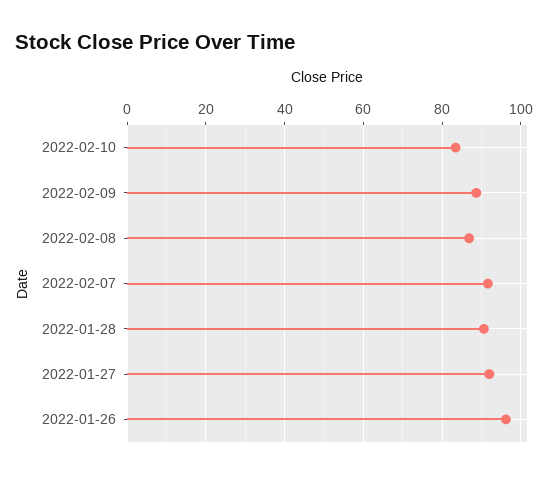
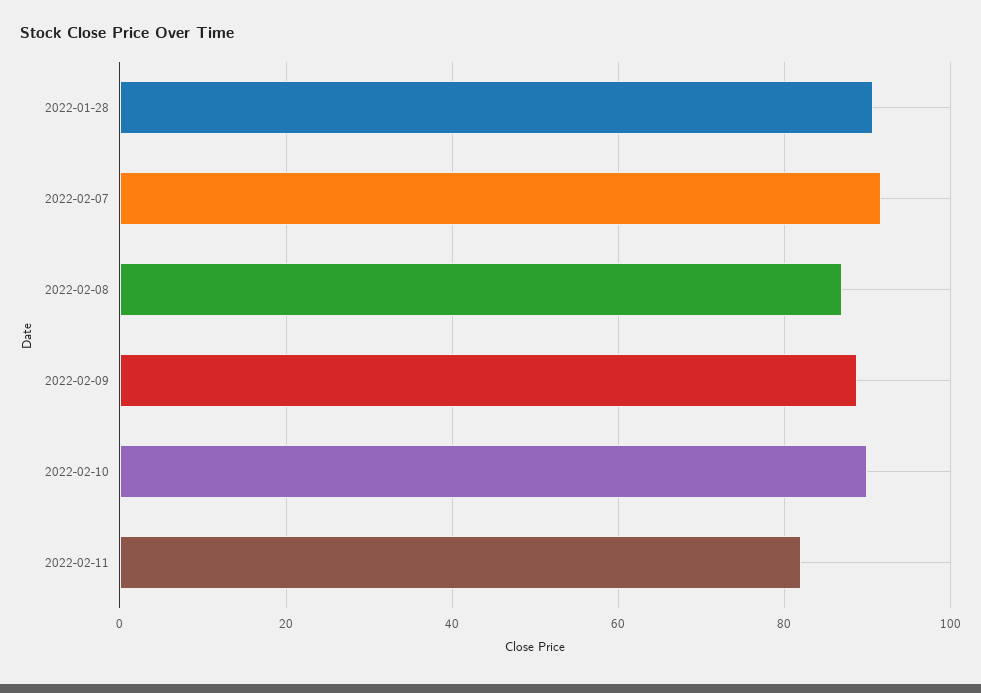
2022-02-10: 84 -> 90
2022-01-27: 92 -> none
2022-01-26: 96 -> none
2022-02-11: none -> 82

